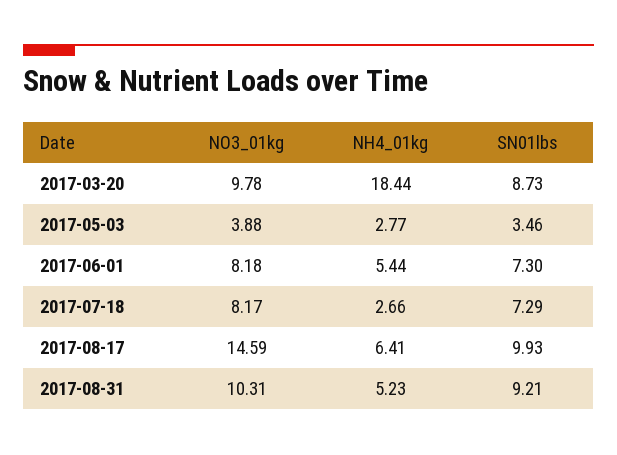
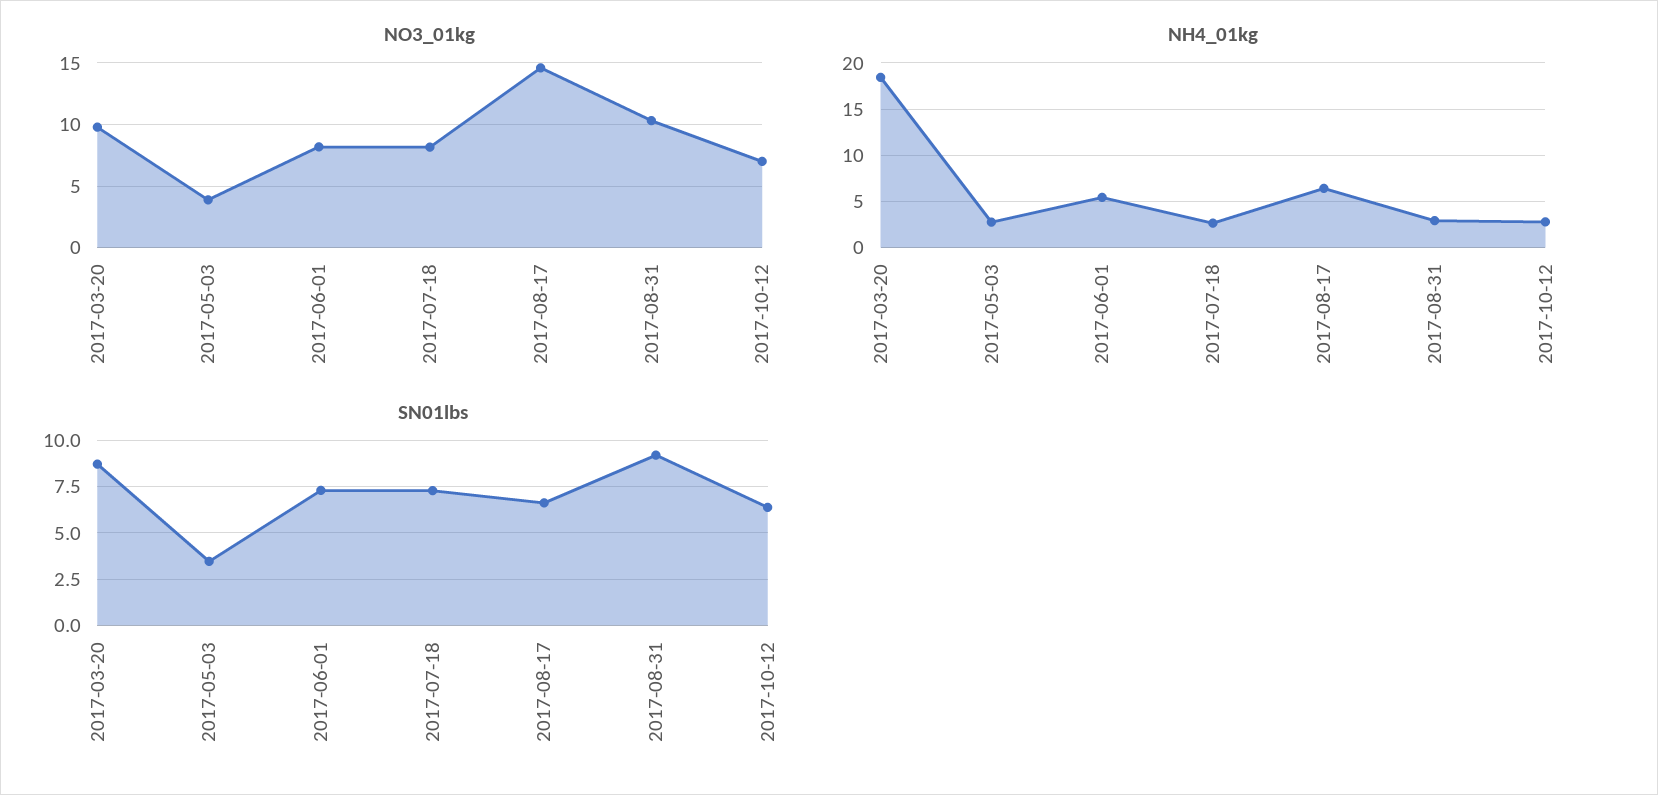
SN01lbs, 2017-08-17: 9.93 -> 6.5
NH4_01kg, 2017-08-31: 5.23 -> 3
NO3_01kg, 2017-10-12: none -> 7
NH4_01kg, 2017-10-12: none -> 3
SN01lbs, 2017-10-12: none -> 6.5

